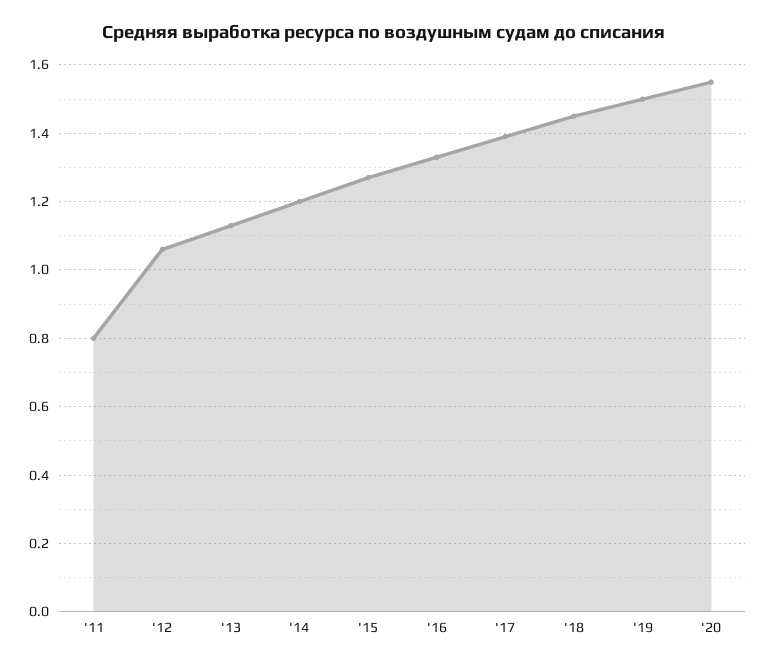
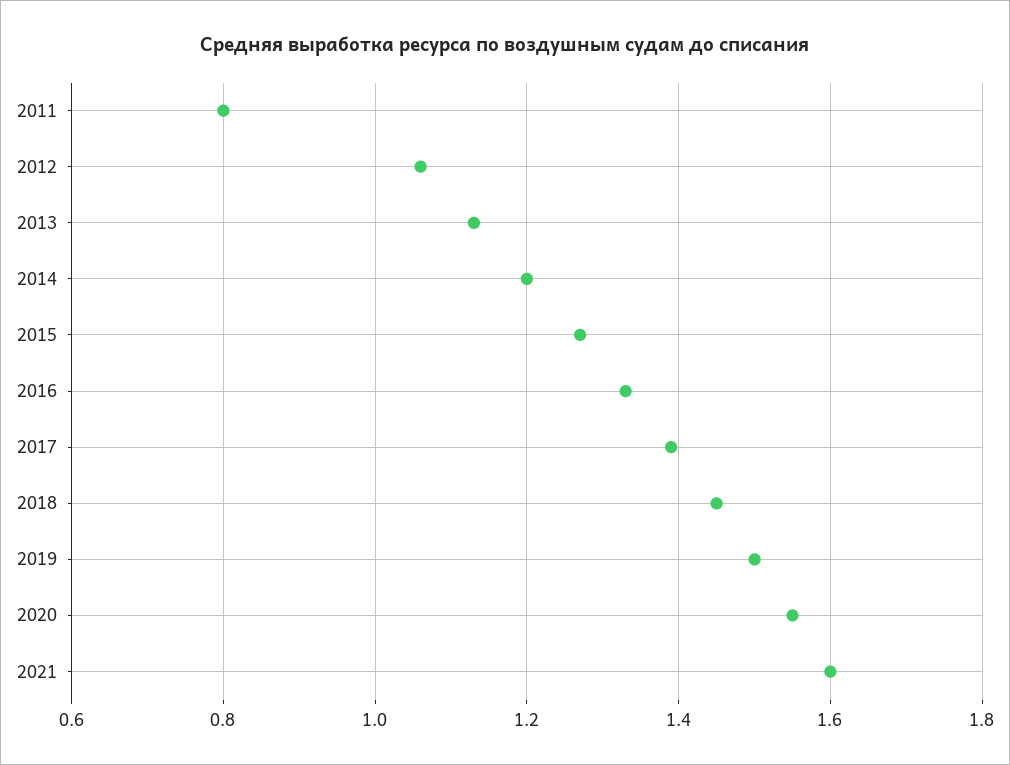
2021: none -> 1.6

